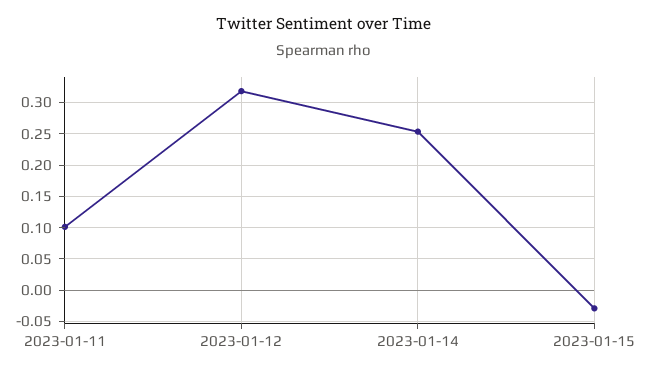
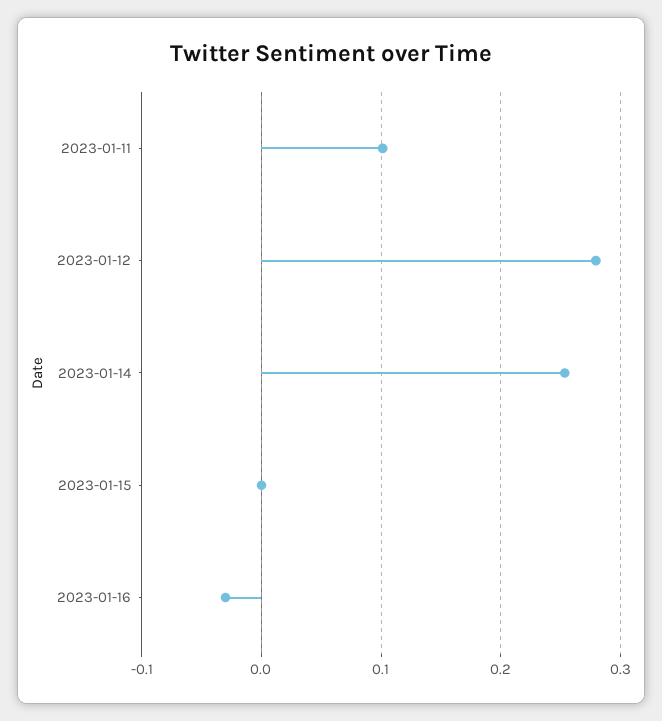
2023-01-12: 0.32 -> 0.28
2023-01-15: -0.03 -> 0
2023-01-16: none -> -0.03

